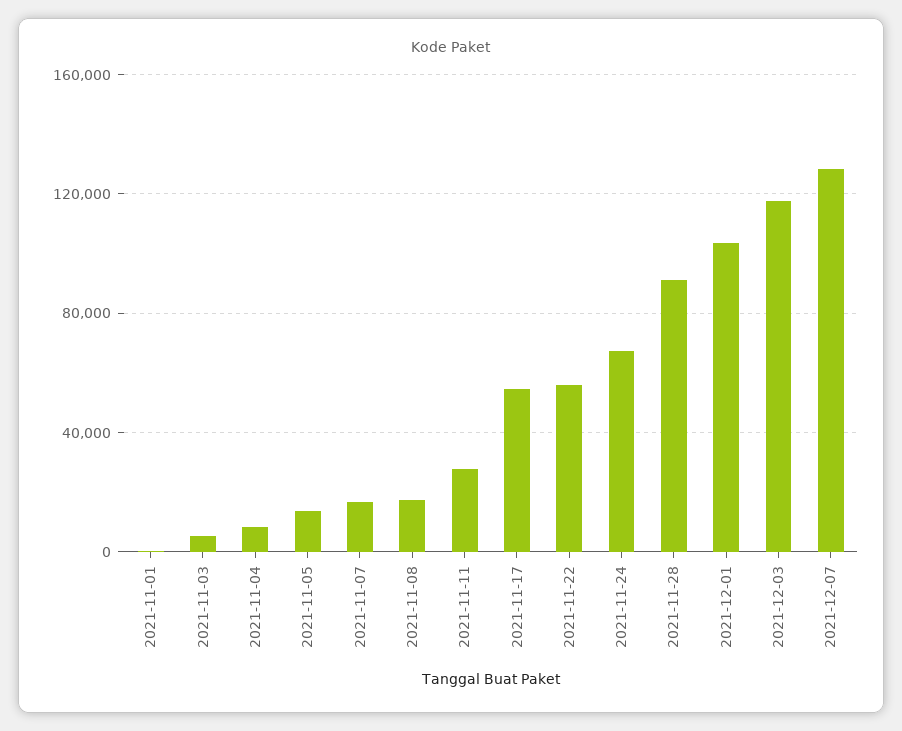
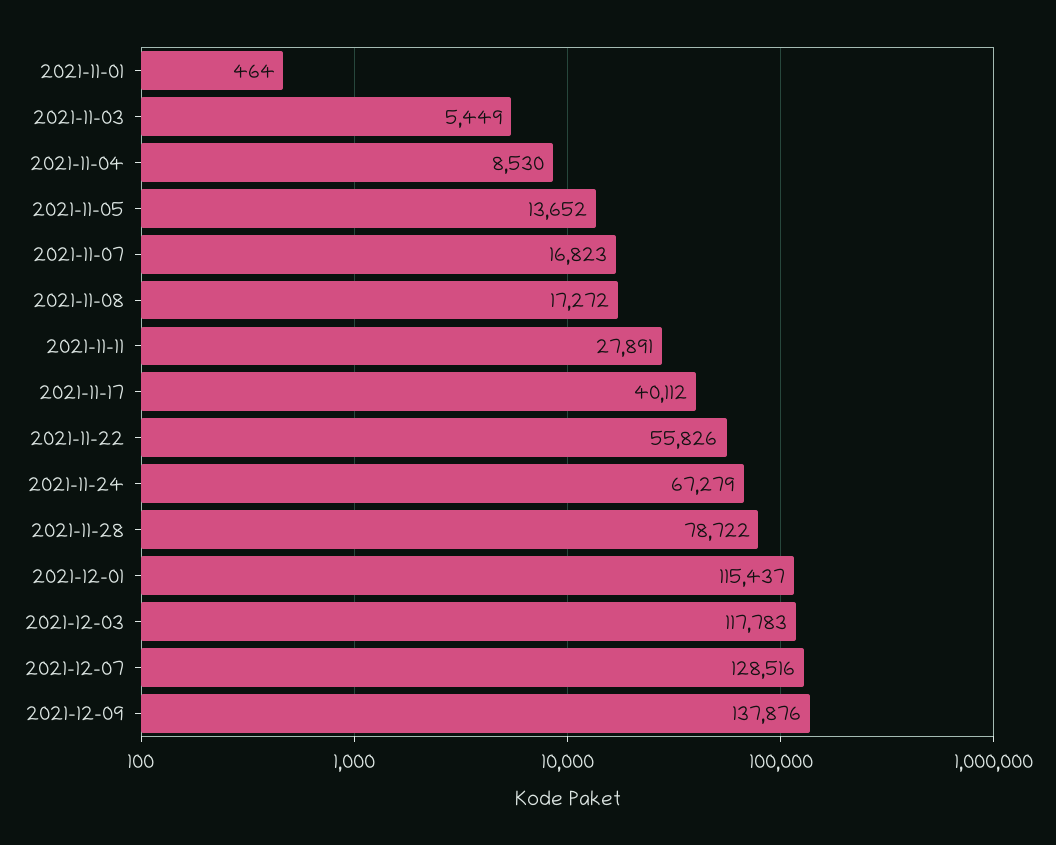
2021-11-17: 55000 -> 40112
2021-11-28: 90000 -> 78722
2021-12-01: 105000 -> 115437
2021-12-09: none -> 137876

